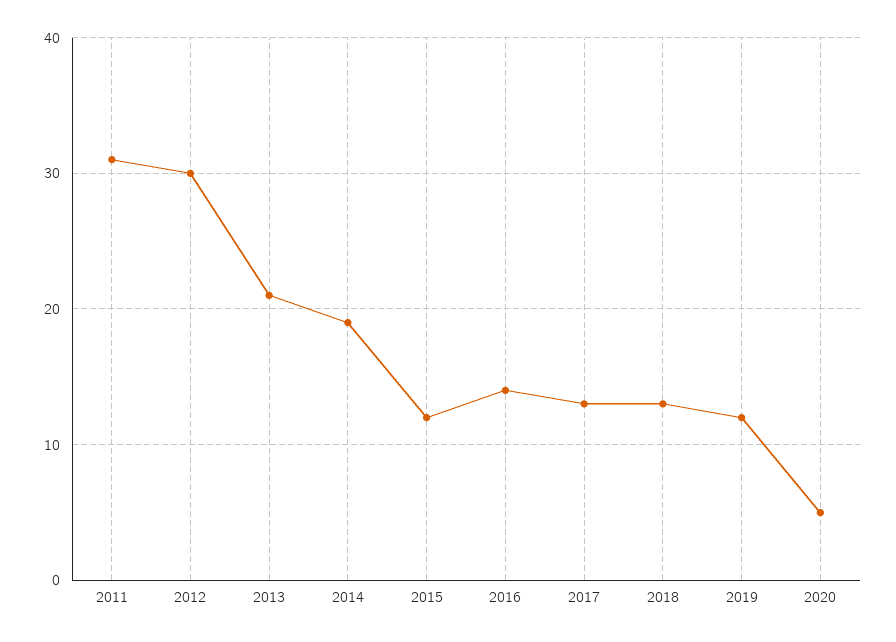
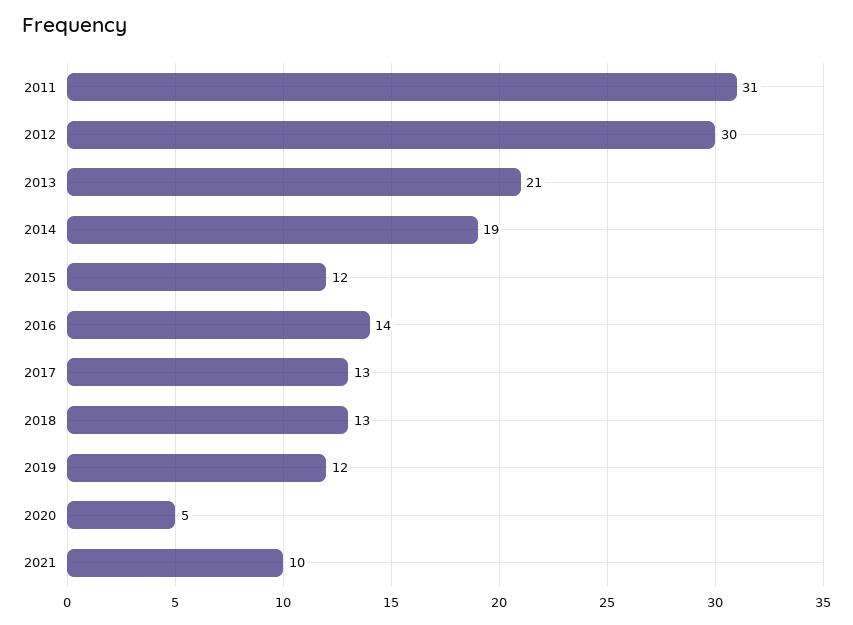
2021: none -> 10

